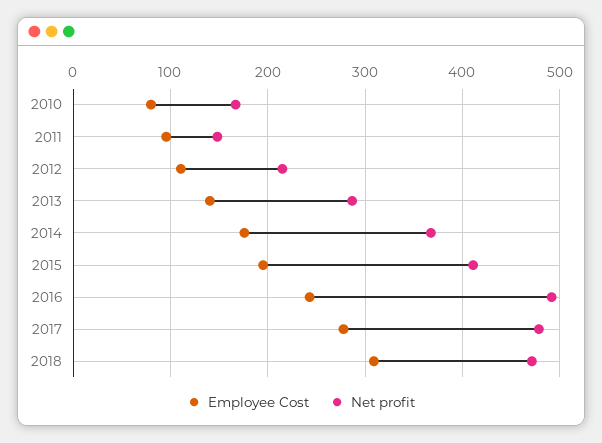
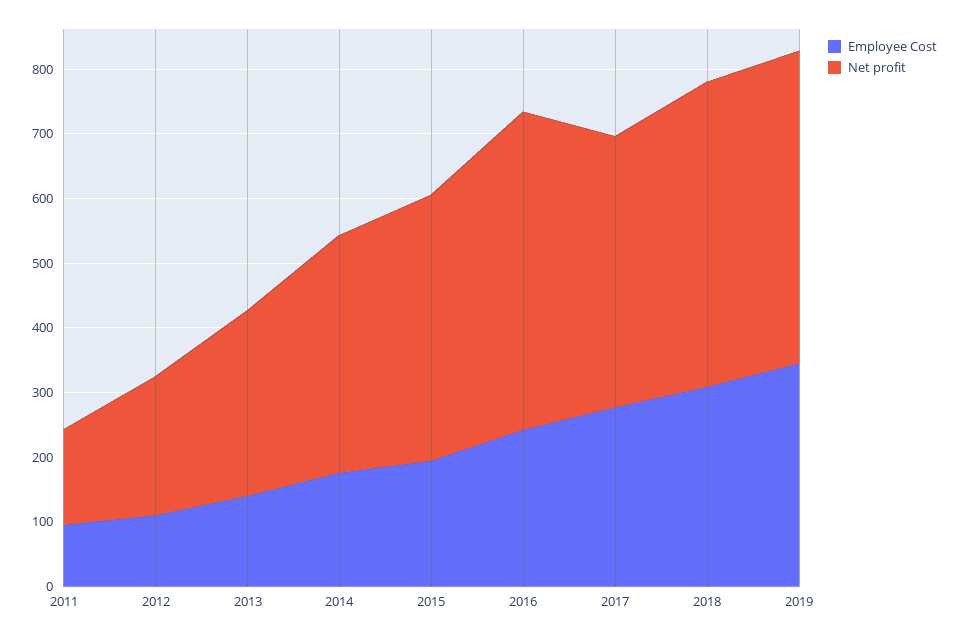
Employee Cost, 2010: 80 -> none
Net profit, 2010: 170 -> none
Net profit, 2017: 480 -> 420
Employee Cost, 2019: none -> 340
Net profit, 2019: none -> 480

